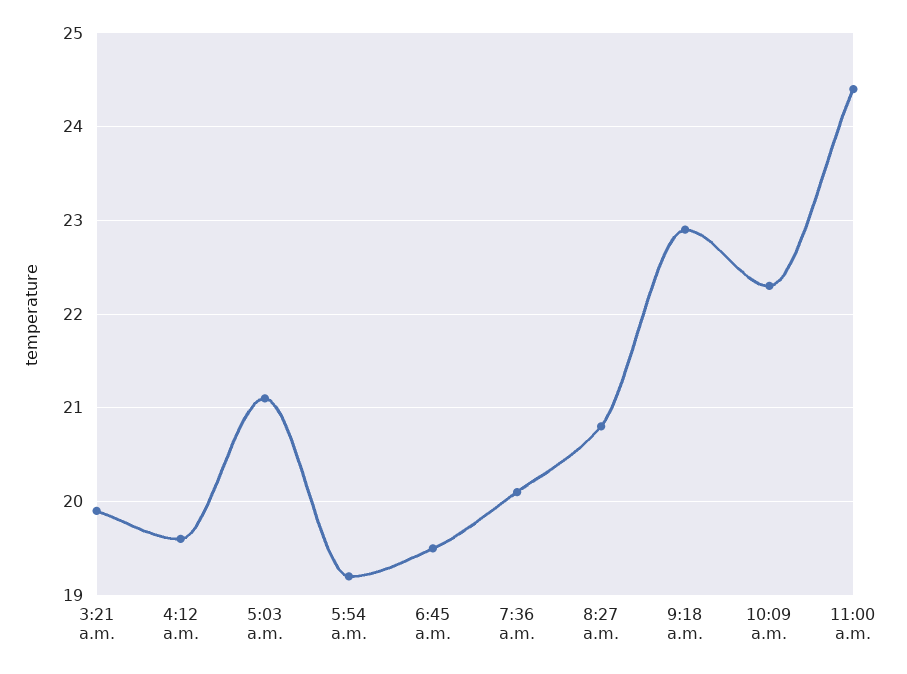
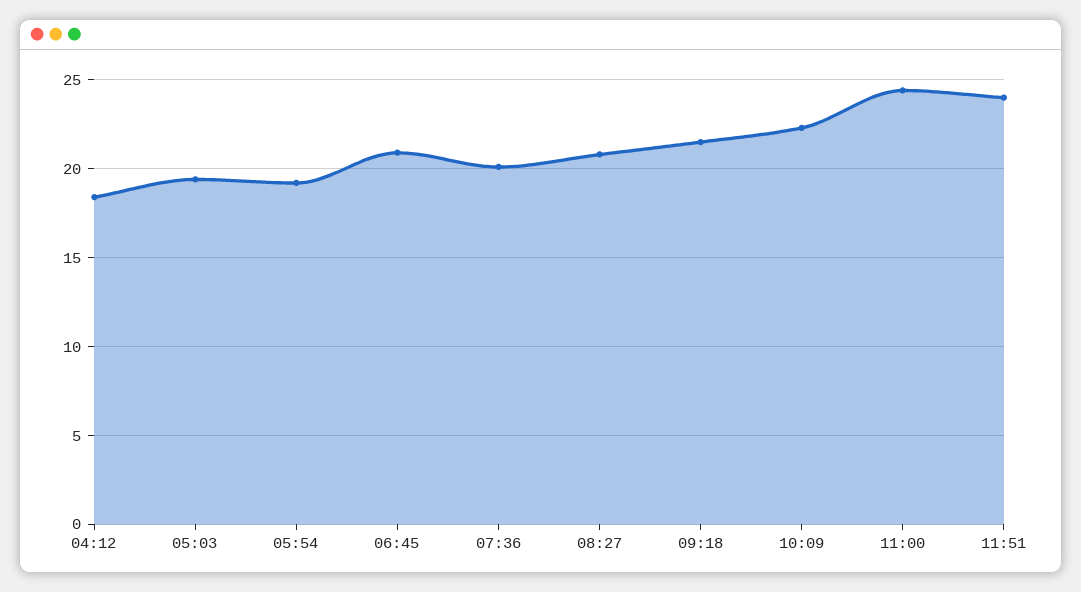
3:21 a.m.: 19.9 -> none
4:12 a.m.: 19.6 -> 18.5
5:03 a.m.: 21.1 -> 19.5
6:45 a.m.: 19.5 -> 21
9:18 a.m.: 22.9 -> 21.5
11:51: none -> 24

